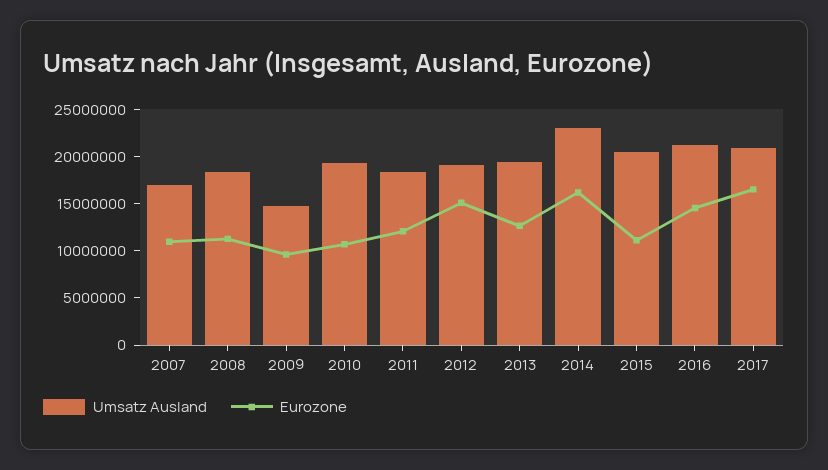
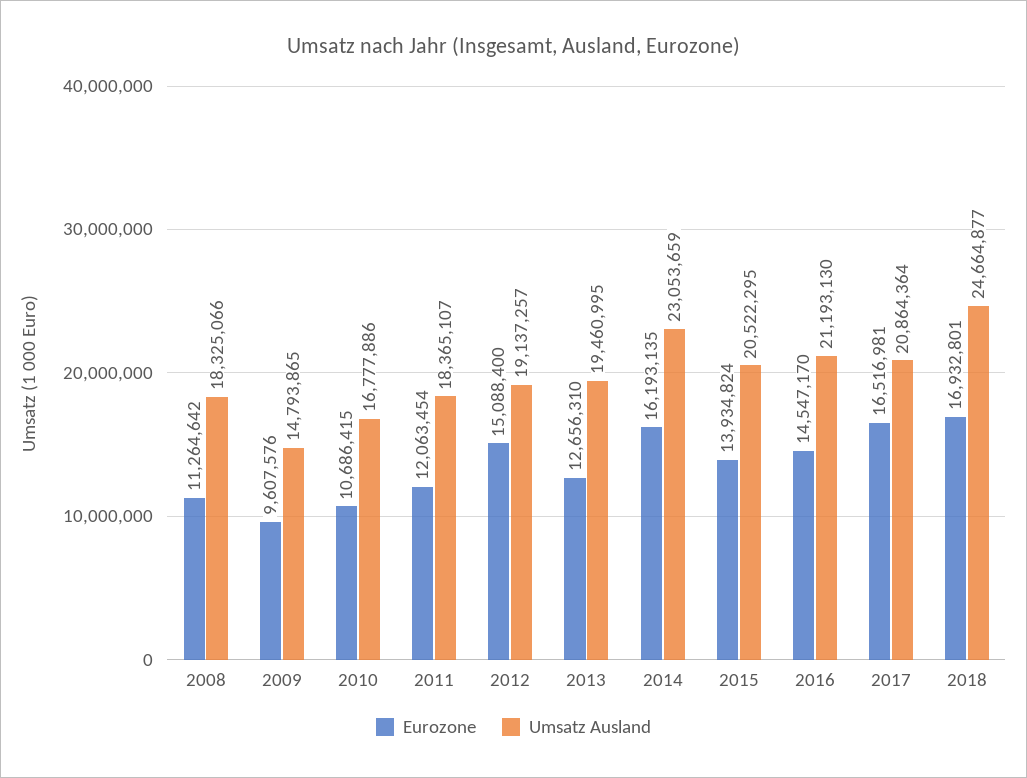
Umsatz Ausland, 2007: 17000000 -> none
Eurozone, 2007: 11000000 -> none
Umsatz Ausland, 2010: 19000000 -> 16777886
Eurozone, 2015: 11000000 -> 13934824
Eurozone, 2018: none -> 16932801
Umsatz Ausland, 2018: none -> 24664877

